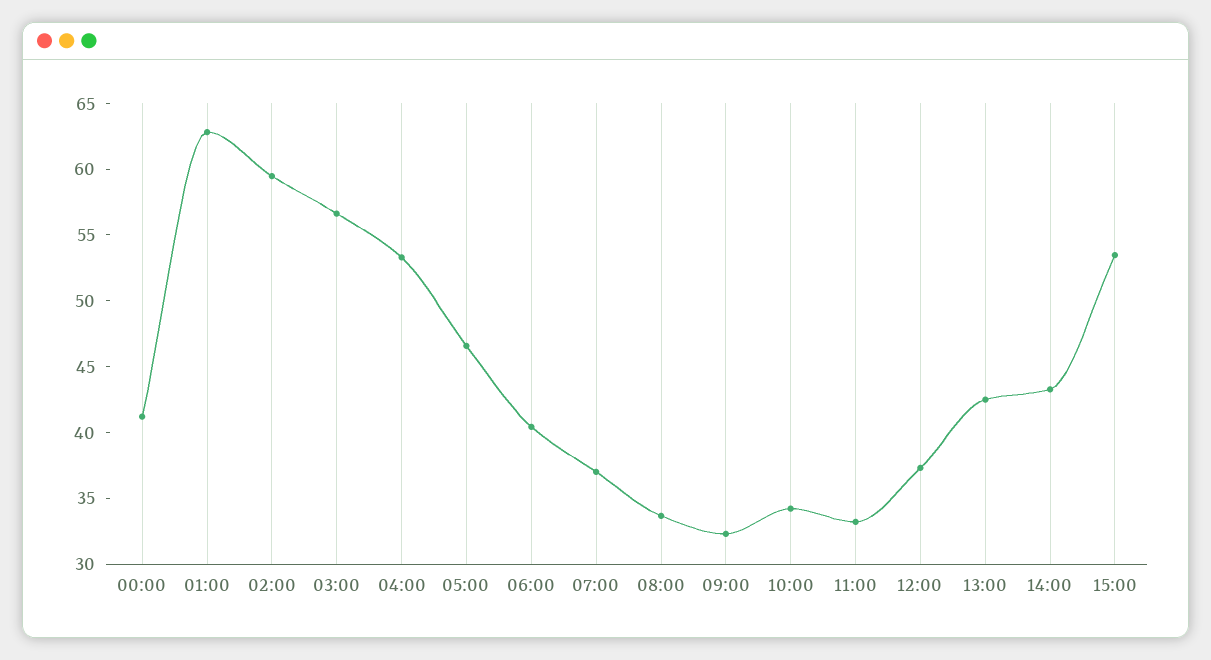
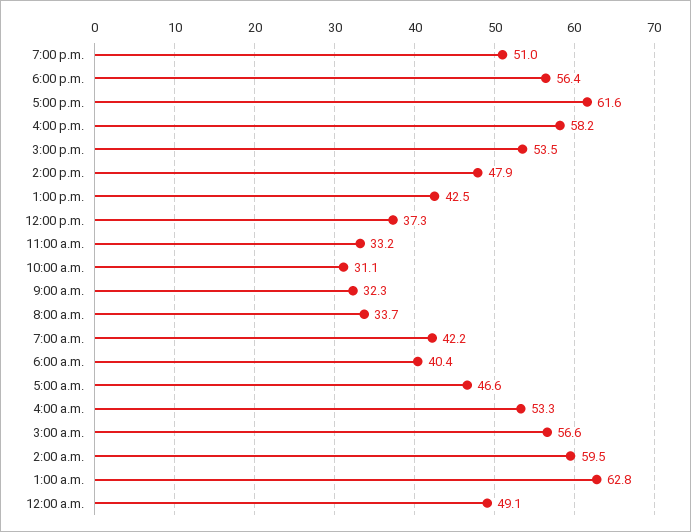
00:00: 41 -> 49.1
07:00: 37 -> 42.2
10:00: 34 -> 31.1
14:00: 43 -> 47.9
7:00 p.m.: none -> 51
6:00 p.m.: none -> 56.4
5:00 p.m.: none -> 61.6
4:00 p.m.: none -> 58.2

